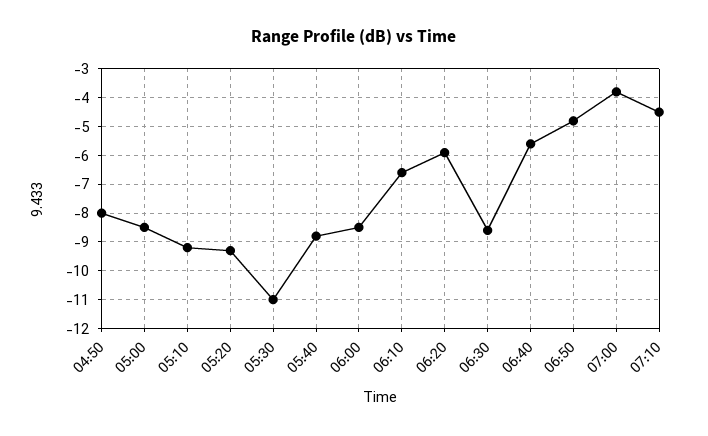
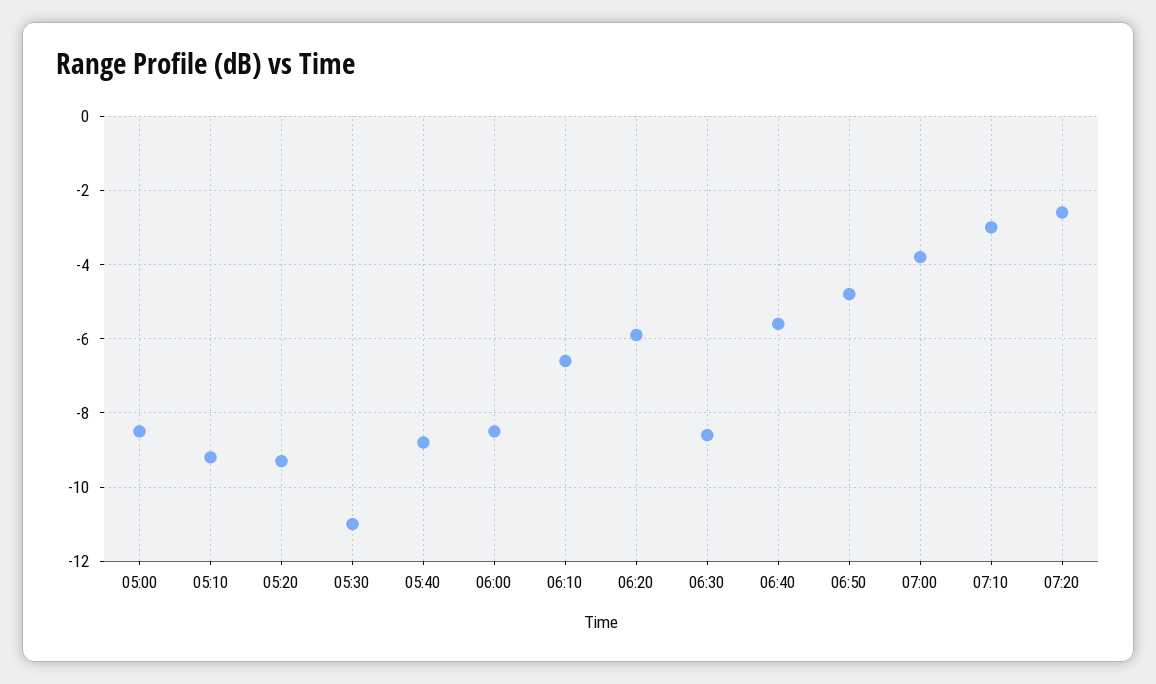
04:50: -8 -> none
07:10: -4.5 -> -3
07:20: none -> -2.5

